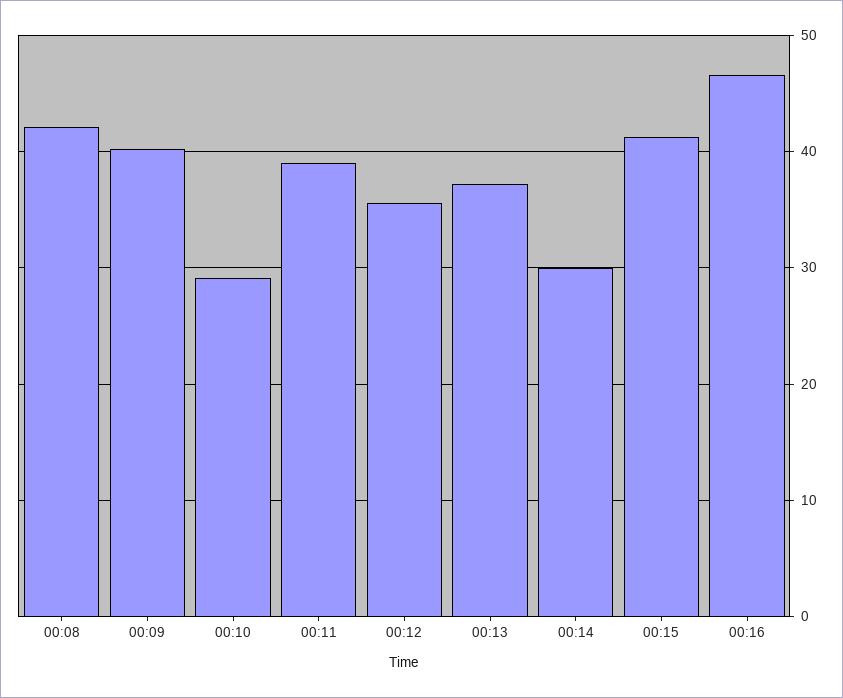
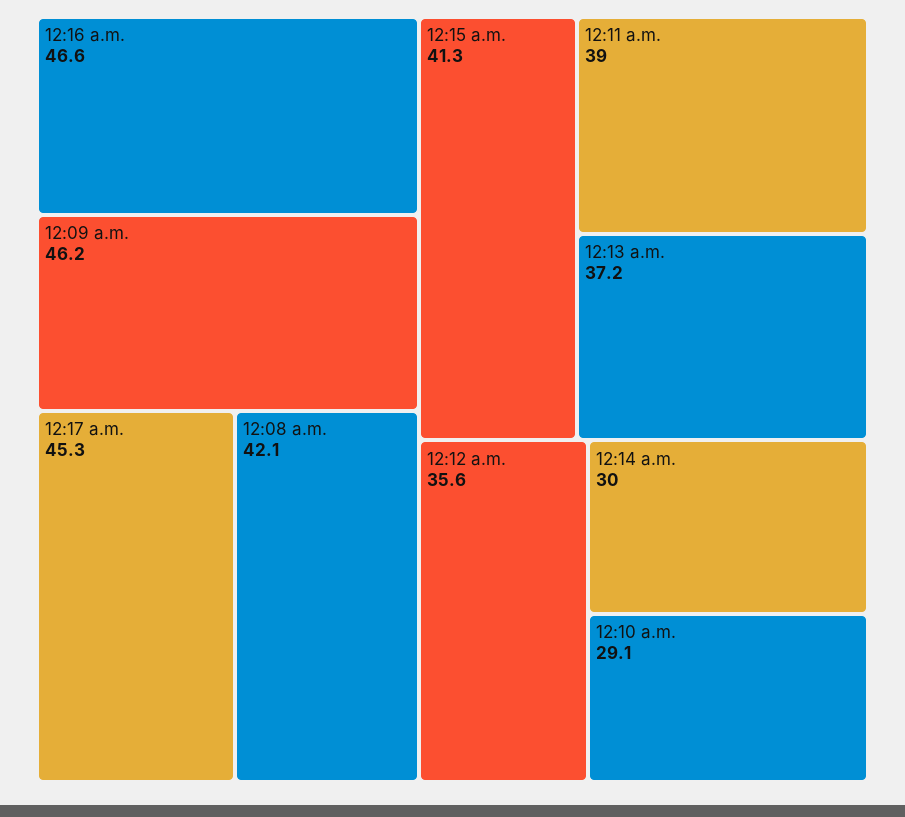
00:09: 40 -> 46.2
12:17 a.m.: none -> 45.3

